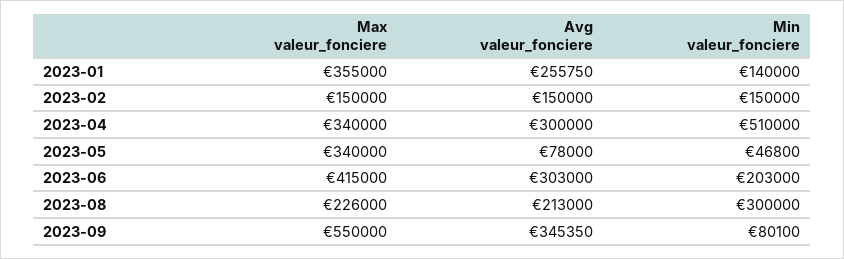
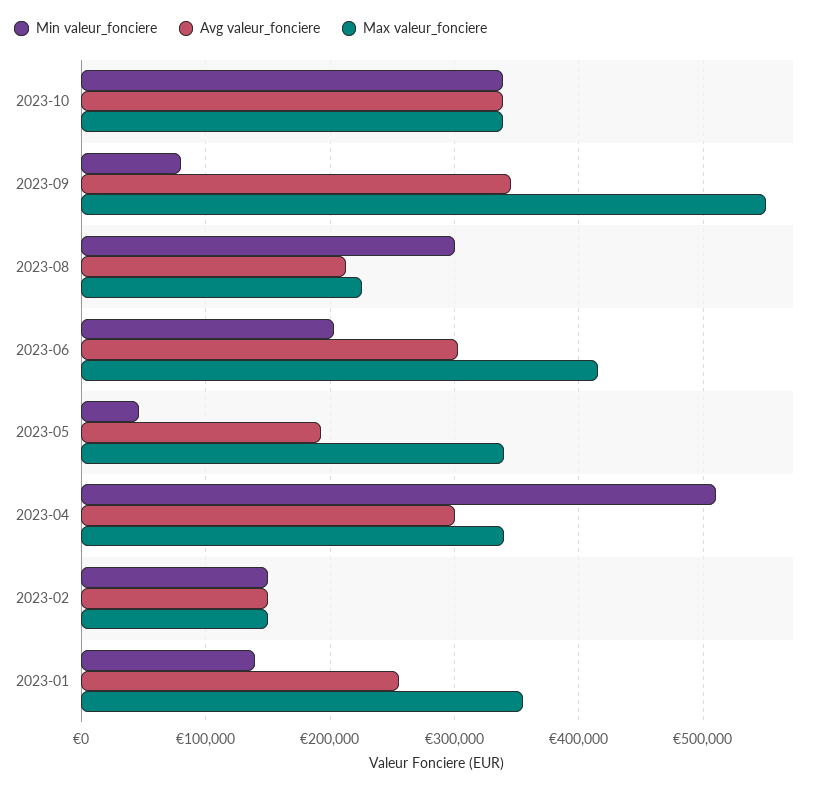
Avg valeur_fonciere, 2023-05: 78000 -> 190000
Min valeur_fonciere, 2023-10: none -> 340000
Avg valeur_fonciere, 2023-10: none -> 340000
Max valeur_fonciere, 2023-10: none -> 340000

